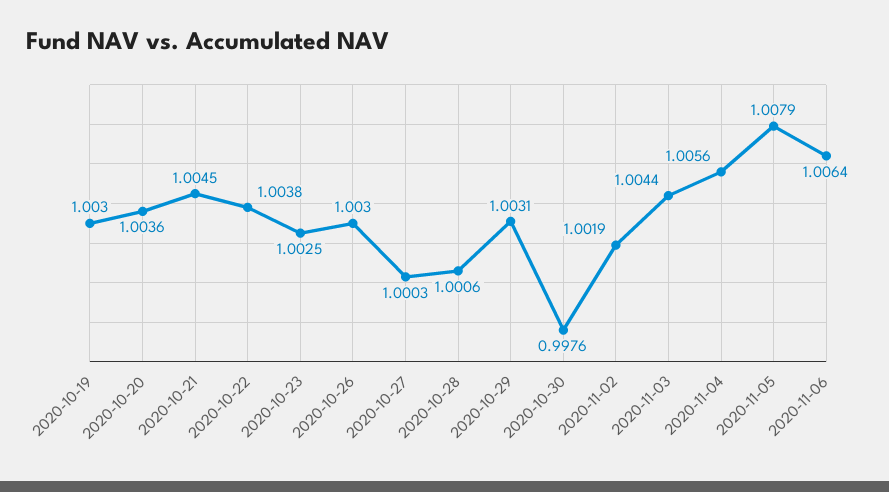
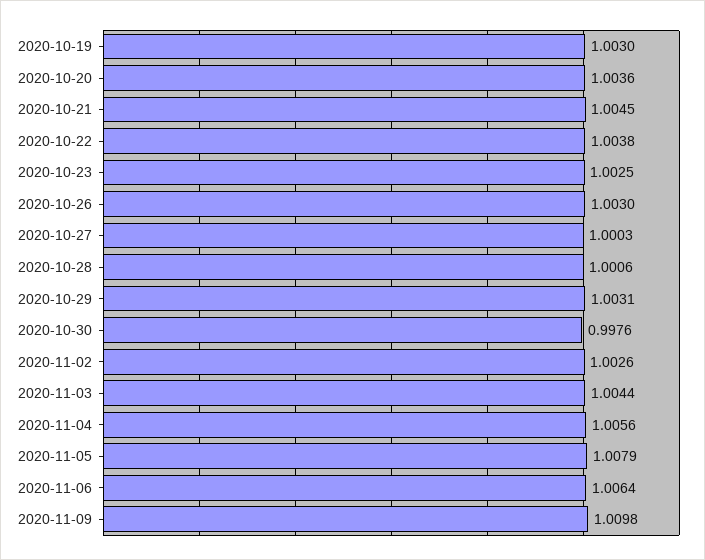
2020-11-02: 1.0019 -> 1.0026
2020-11-09: none -> 1.0098

